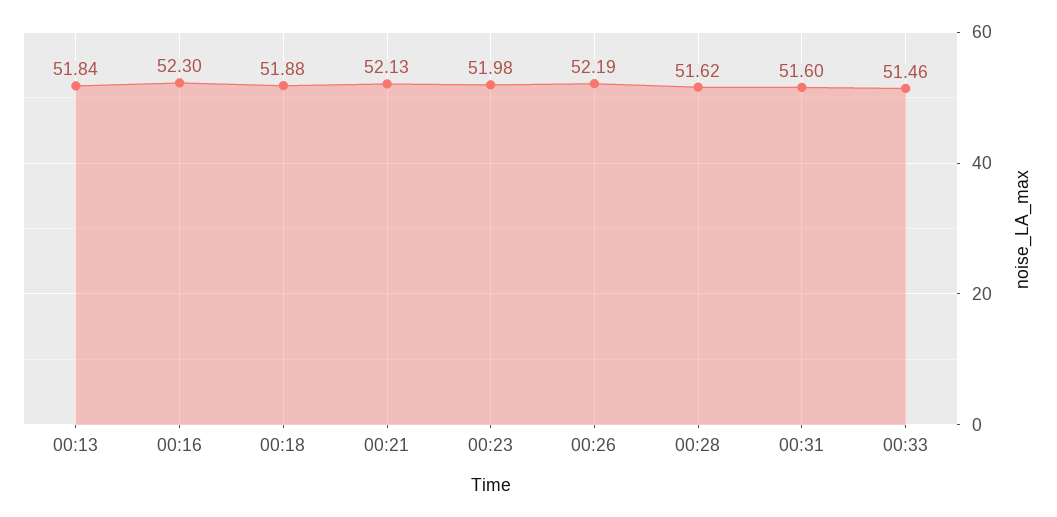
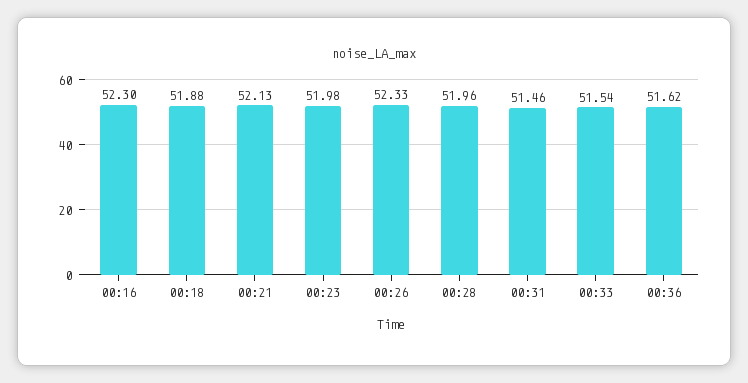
00:13: 51.84 -> none
00:26: 52.19 -> 52.33
00:28: 51.62 -> 51.96
00:31: 51.6 -> 51.46
00:33: 51.46 -> 51.54
00:36: none -> 51.62

